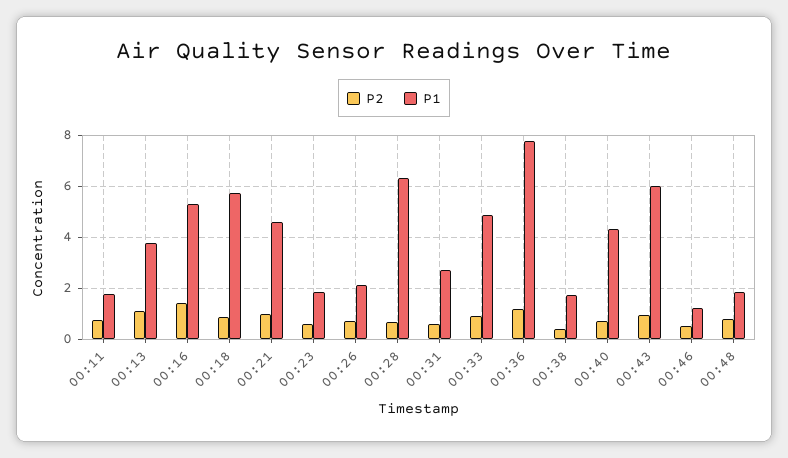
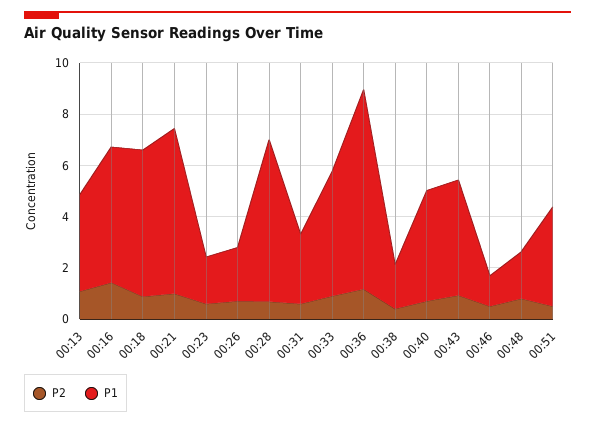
P2, 00:11: 0.75 -> none
P1, 00:11: 1.75 -> none
P1, 00:21: 4.5 -> 6.5
P1, 00:43: 6 -> 4.5
P2, 00:51: none -> 0.5
P1, 00:51: none -> 4

